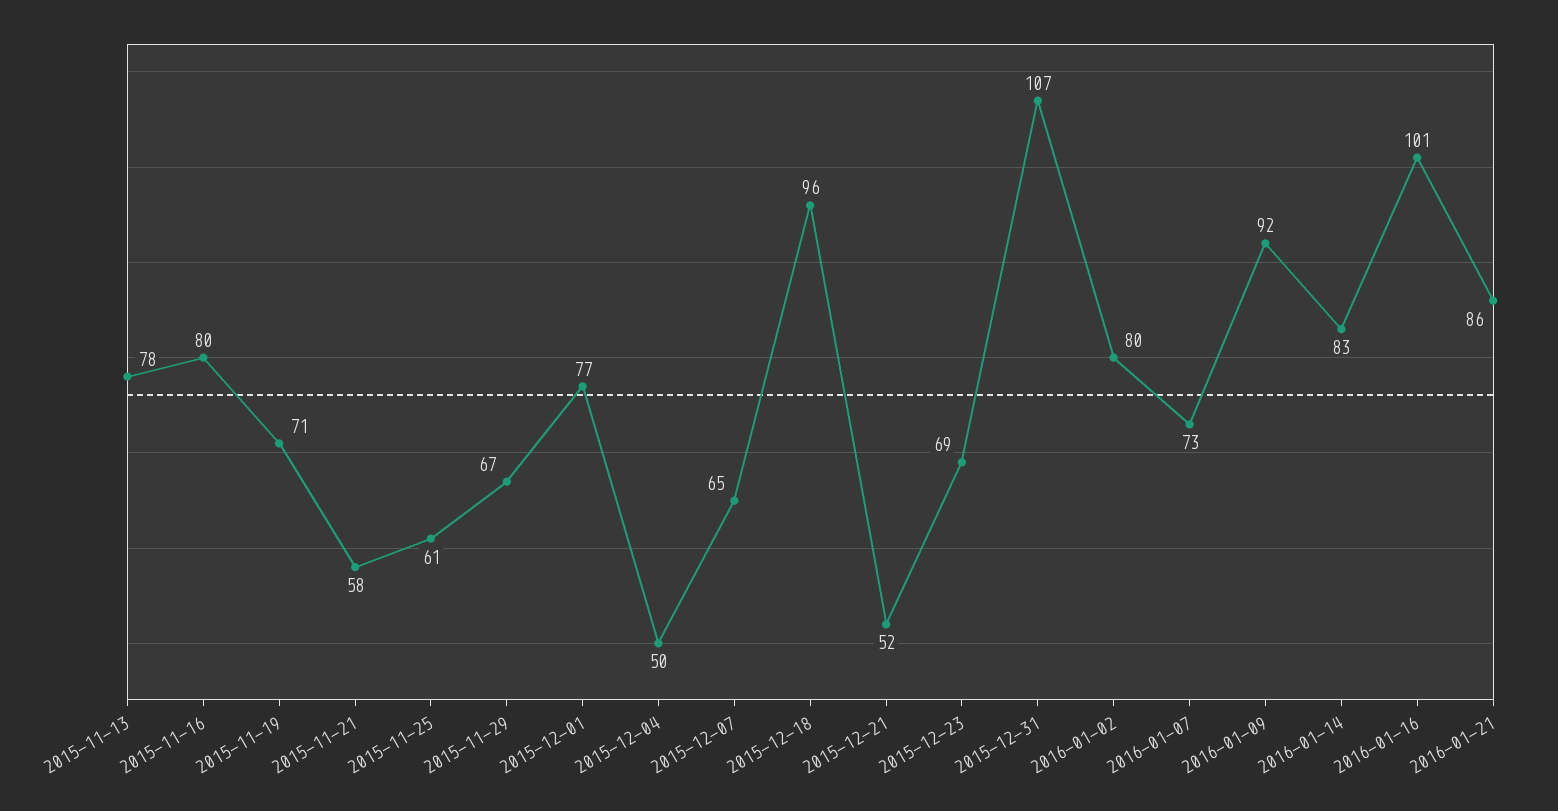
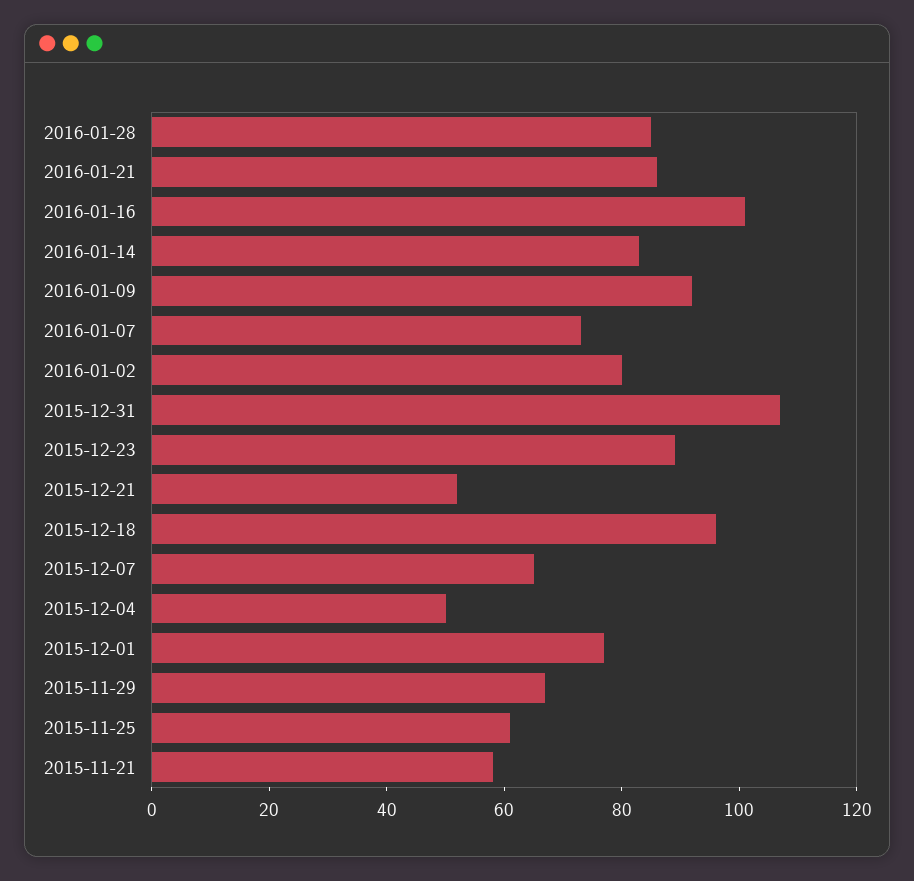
2015-11-13: 78 -> none
2015-11-16: 80 -> none
2015-11-19: 71 -> none
2015-12-23: 69 -> 90
2016-01-28: none -> 85

